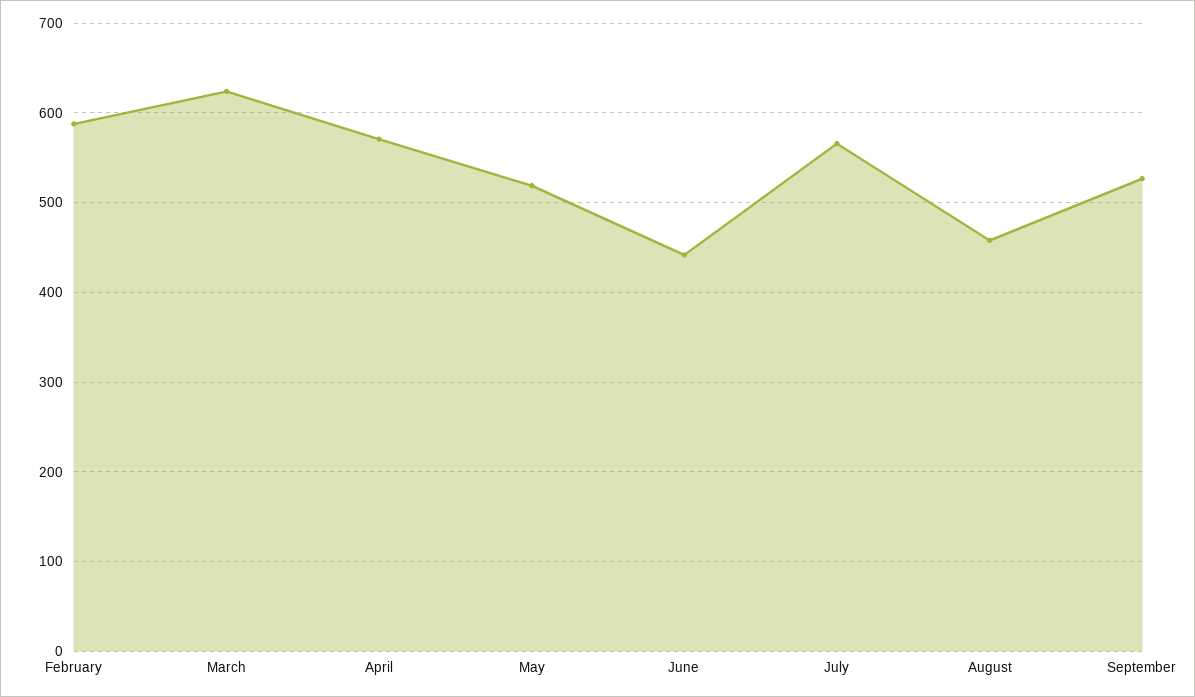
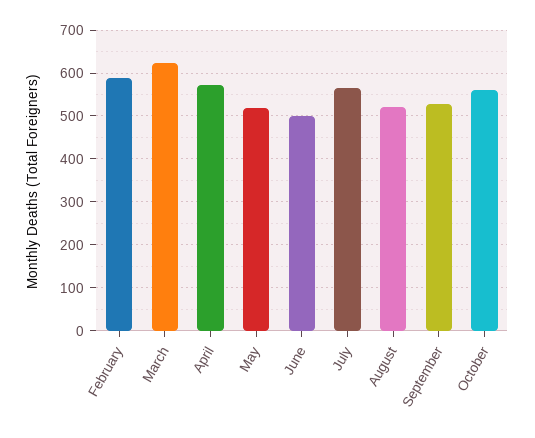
June: 440 -> 500
August: 460 -> 520
October: none -> 560

